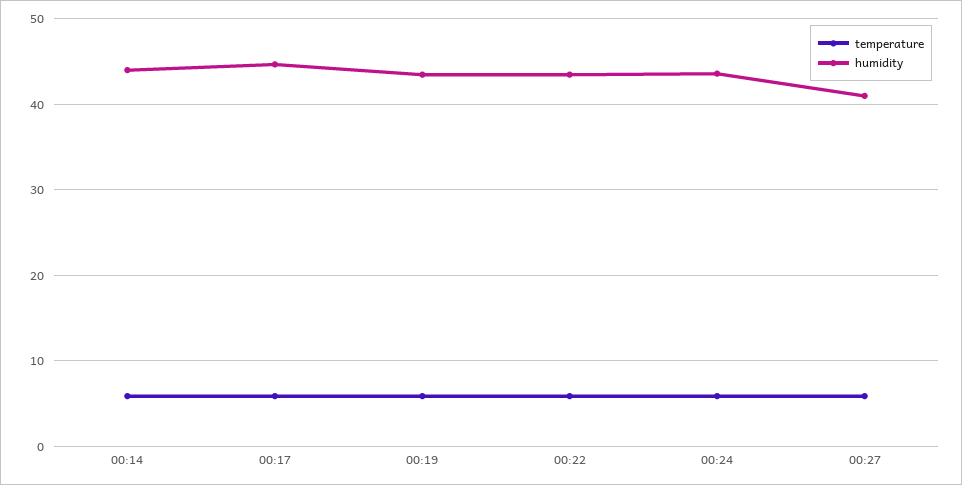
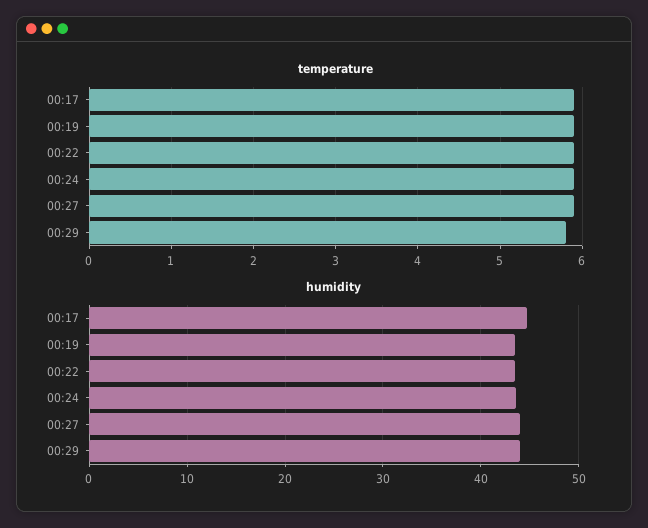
temperature, 00:14: 6 -> none
humidity, 00:14: 44 -> none
humidity, 00:27: 41 -> 44
temperature, 00:29: none -> 5.8
humidity, 00:29: none -> 44

